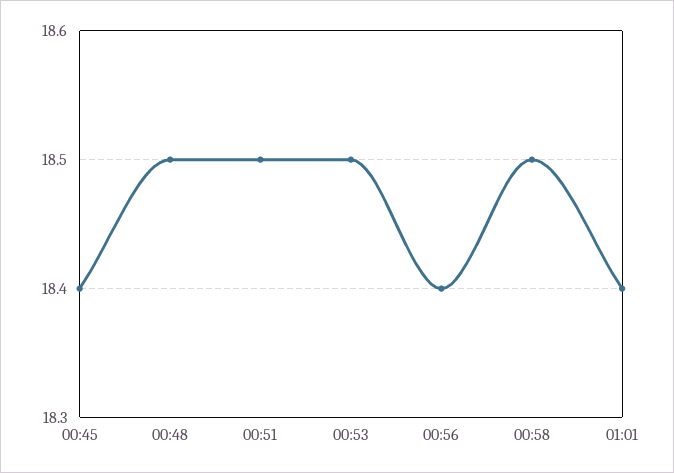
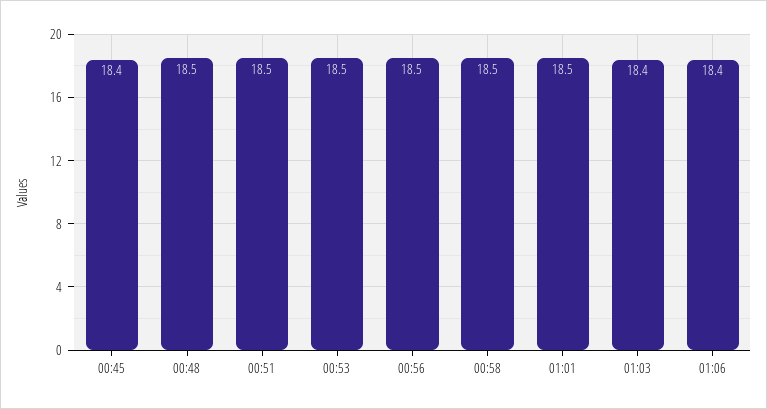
00:56: 18.4 -> 18.5
01:01: 18.4 -> 18.5
01:03: none -> 18.4
01:06: none -> 18.4

